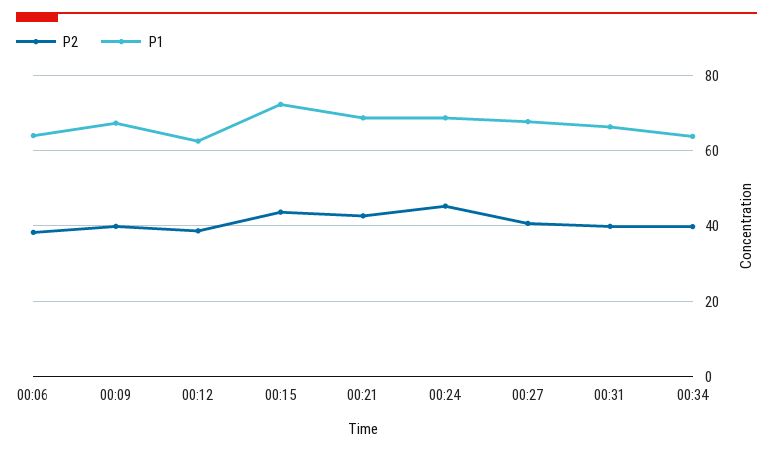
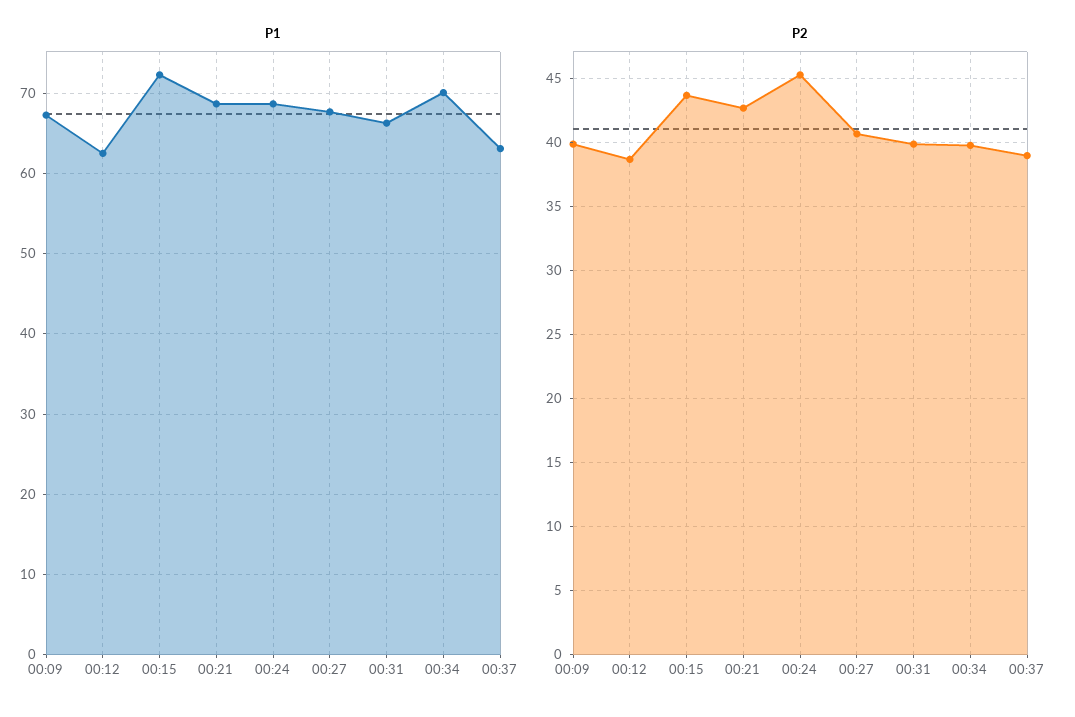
P2, 00:06: 38 -> none
P1, 00:06: 64 -> none
P1, 00:34: 64 -> 70
P1, 00:37: none -> 63
P2, 00:37: none -> 39

